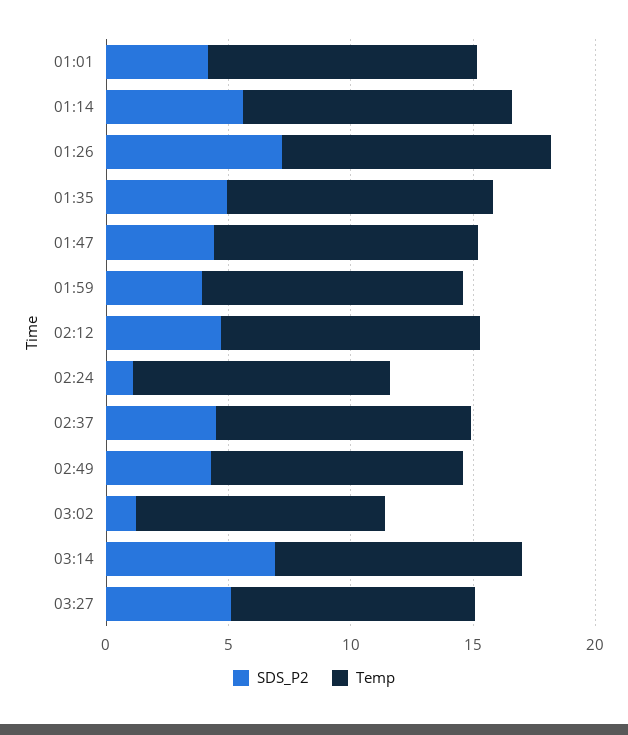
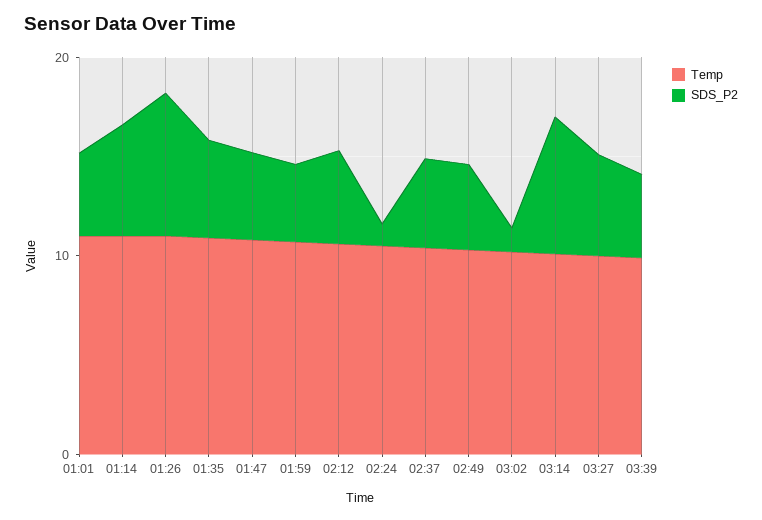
Temp, 03:39: none -> 10
SDS_P2, 03:39: none -> 4

